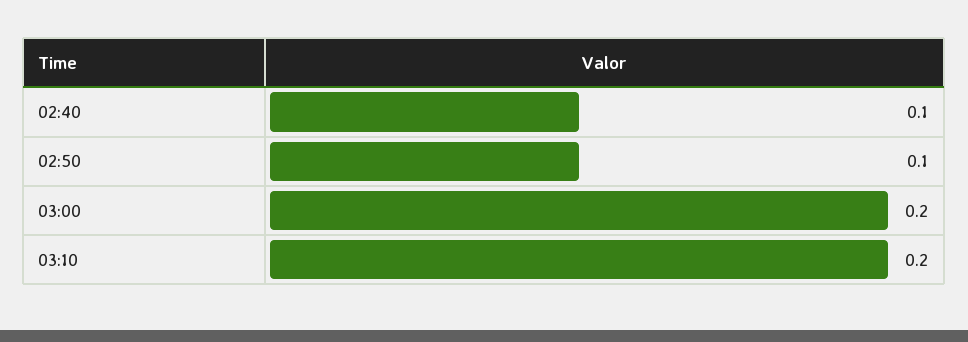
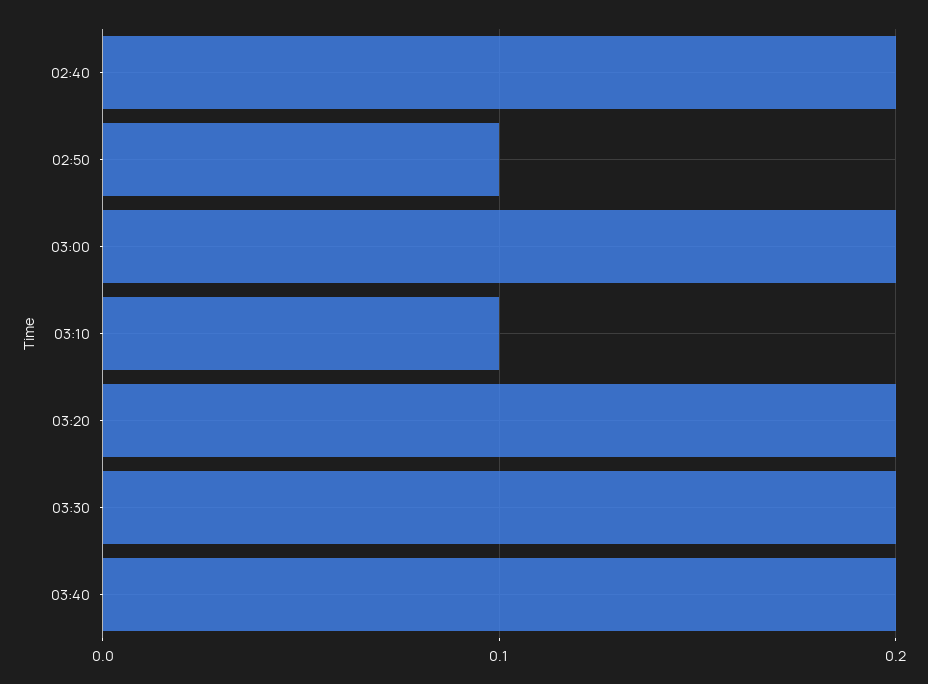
02:40: 0.1 -> 0.2
03:10: 0.2 -> 0.1
03:20: none -> 0.2
03:30: none -> 0.2
03:40: none -> 0.2

